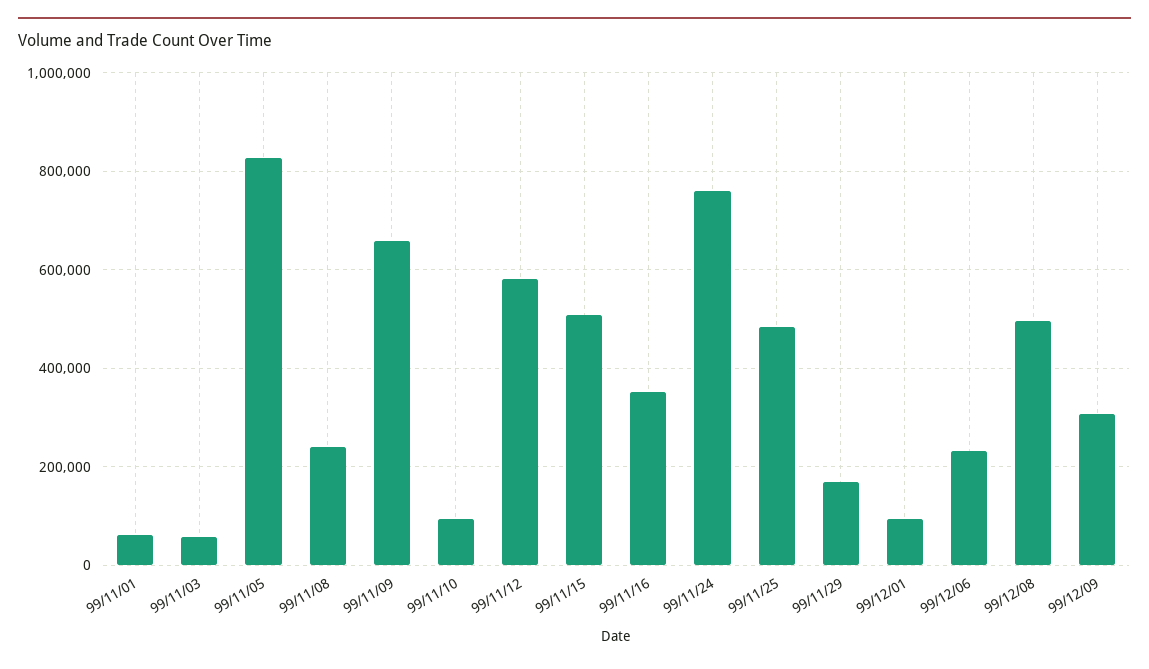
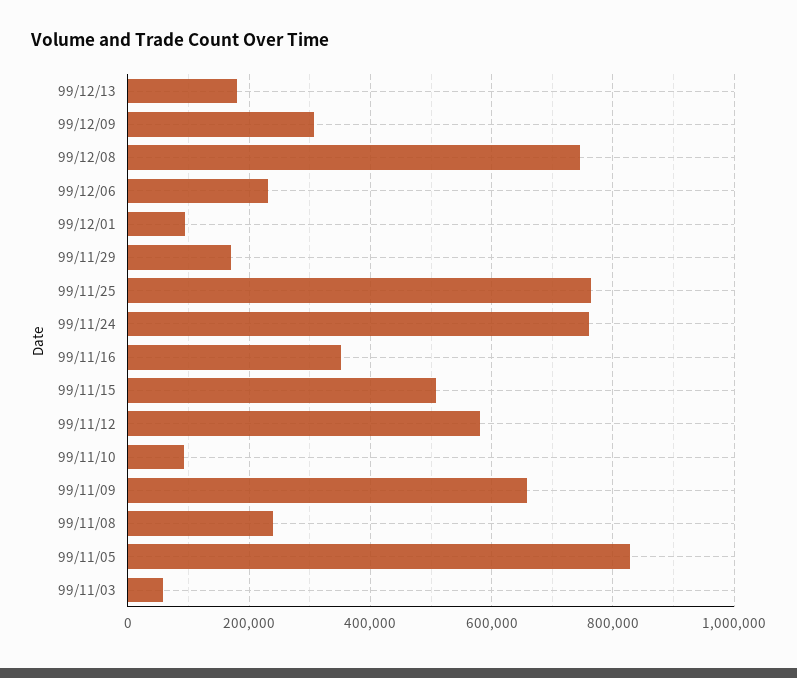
99/11/01: 60000 -> none
99/11/25: 480000 -> 760000
99/12/08: 500000 -> 740000
99/12/13: none -> 180000

